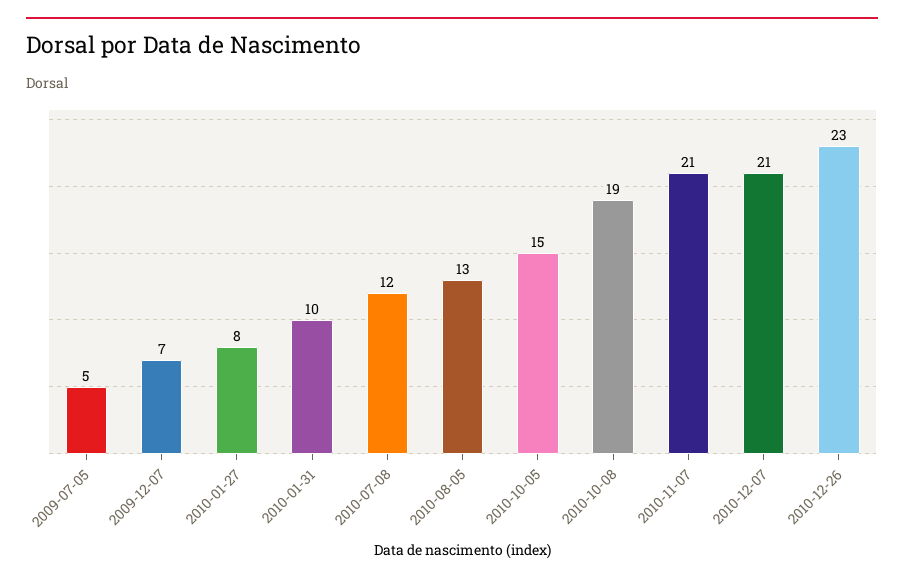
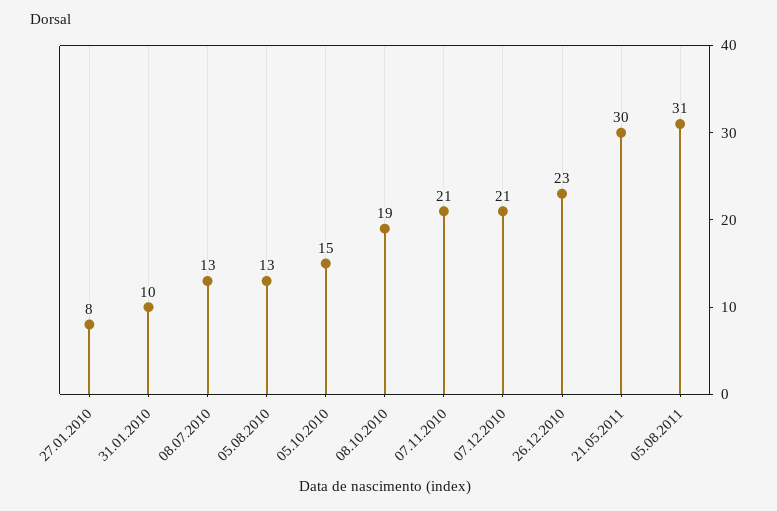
2009-07-05: 5 -> none
2009-12-07: 7 -> none
2010-07-08: 12 -> 13
21.05.2011: none -> 30
05.08.2011: none -> 31

